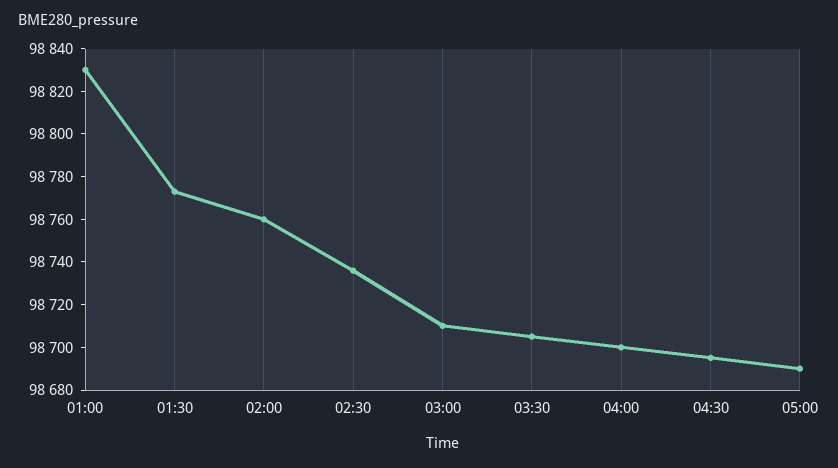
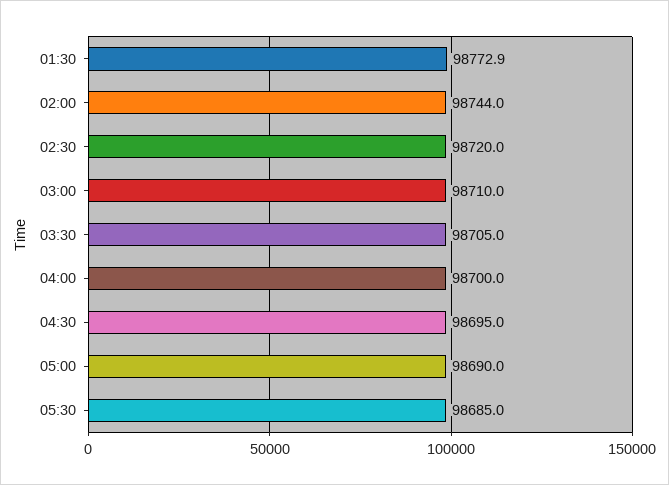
01:00: 98830 -> none
02:00: 98760 -> 98744
02:30: 98735 -> 98720
05:30: none -> 98685

